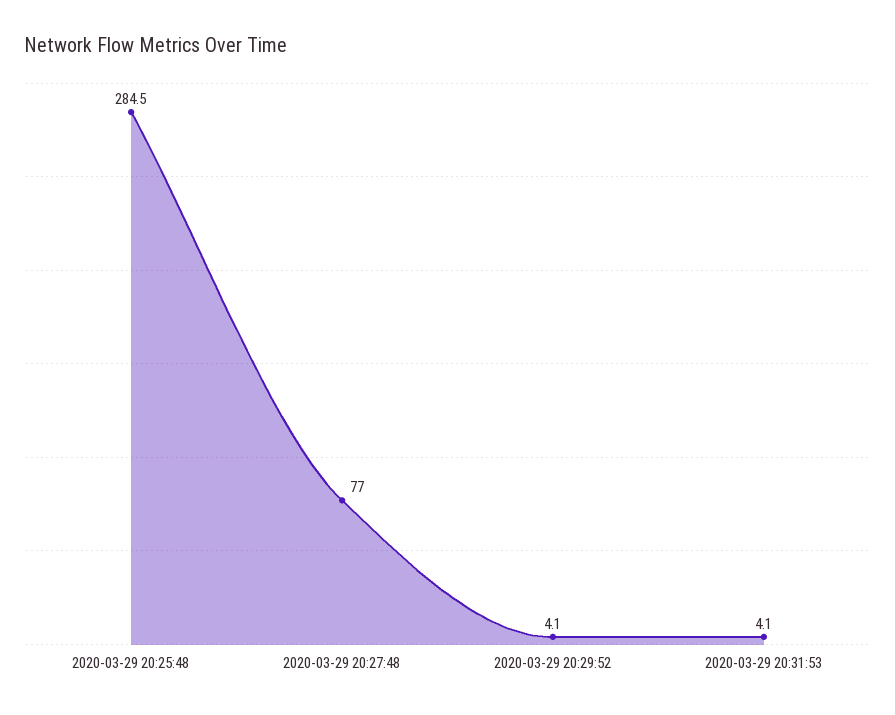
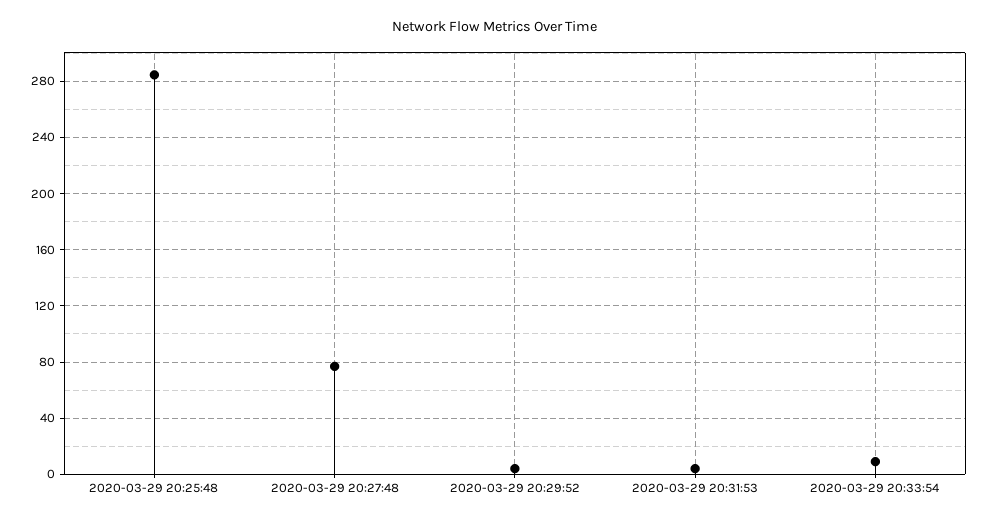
2020-03-29 20:33:54: none -> 10

